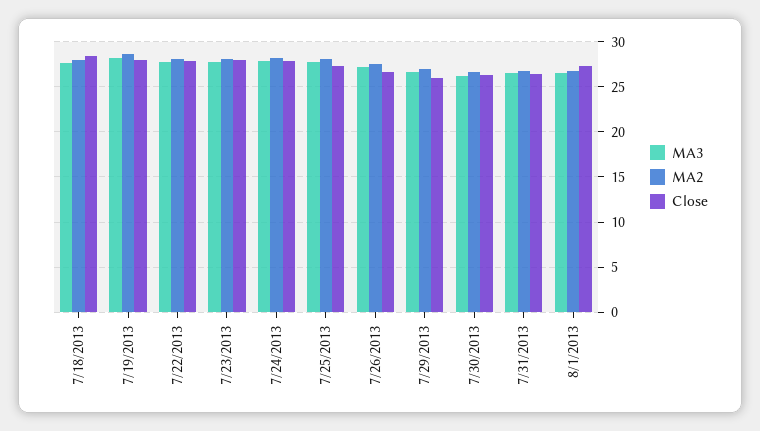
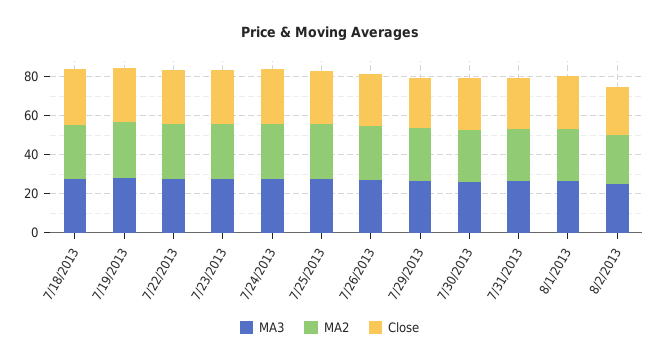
MA3, 8/2/2013: none -> 25
MA2, 8/2/2013: none -> 25
Close, 8/2/2013: none -> 25

